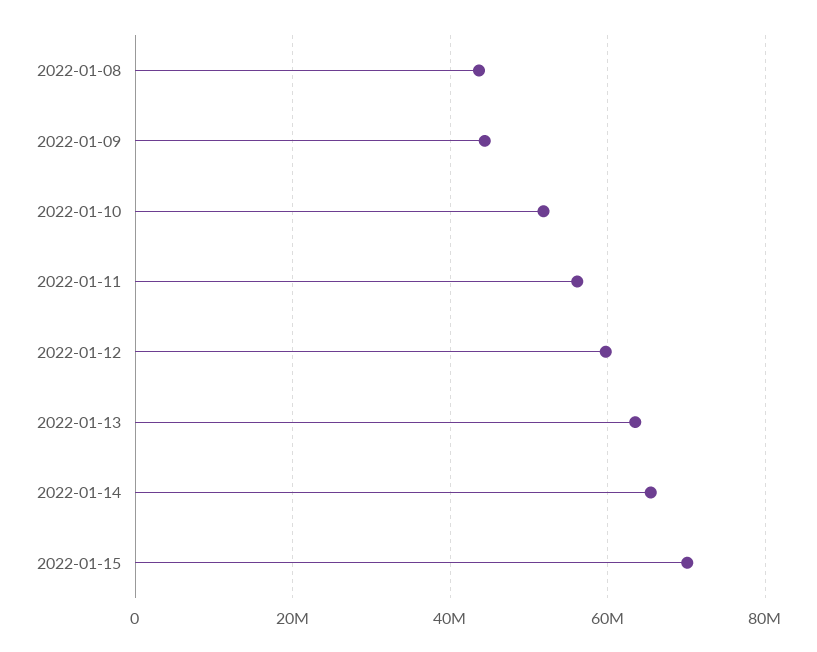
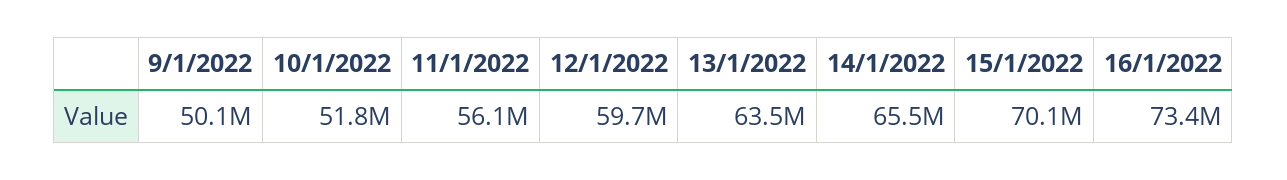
2022-01-08: 44000000 -> none
2022-01-09: 44000000 -> 50100000
16/1/2022: none -> 73400000

